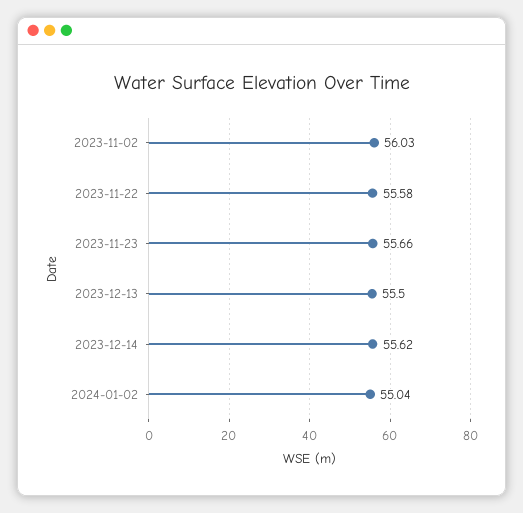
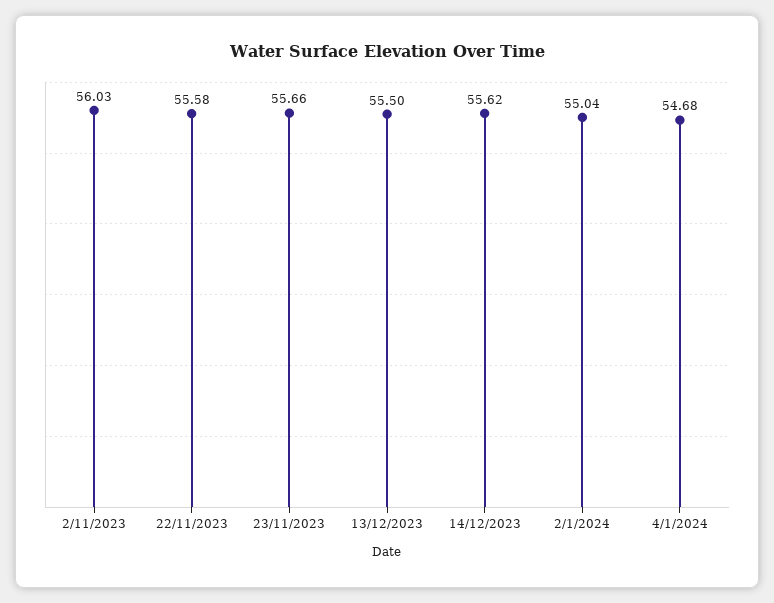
4/1/2024: none -> 54.68

